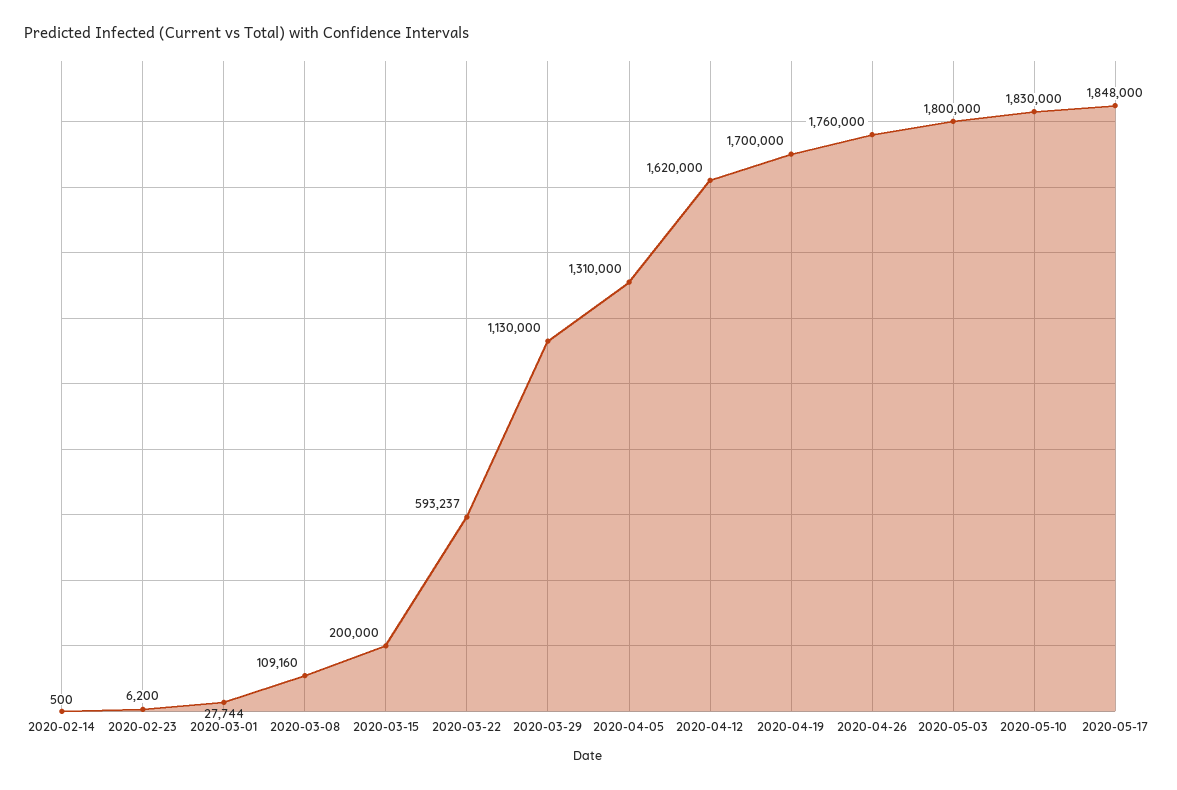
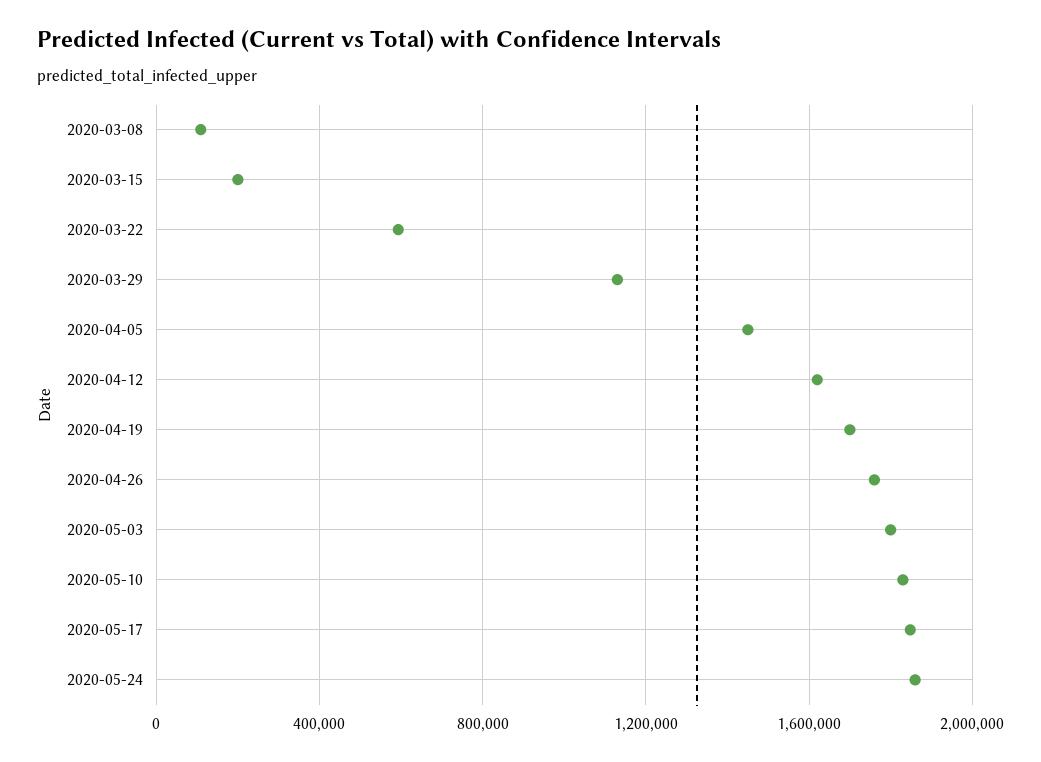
2020-02-14: 500 -> none
2020-02-23: 6200 -> none
2020-03-01: 27744 -> none
2020-04-05: 1310000 -> 1450000
2020-05-24: none -> 1850000

